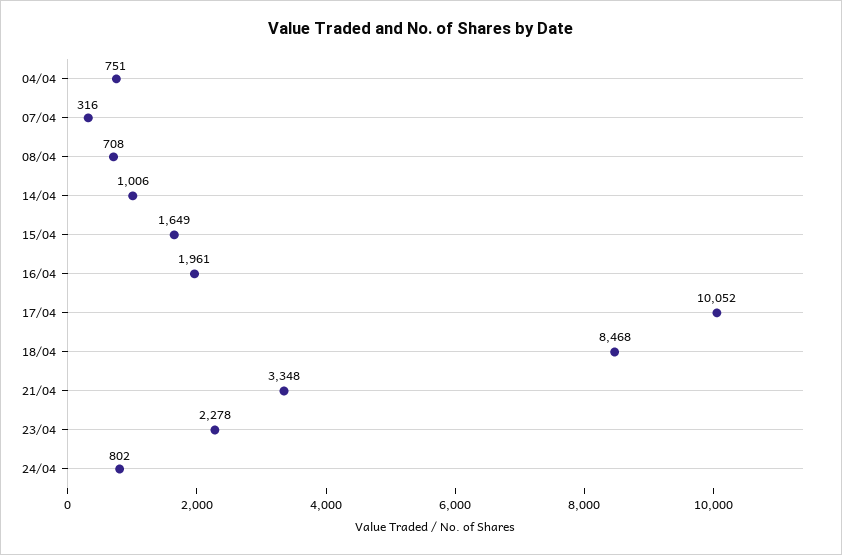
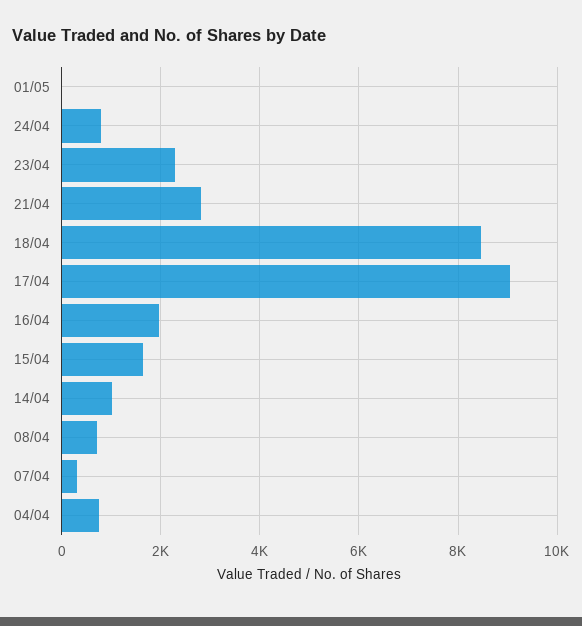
17/04: 10052 -> 9000
21/04: 3348 -> 2800
01/05: none -> 0

